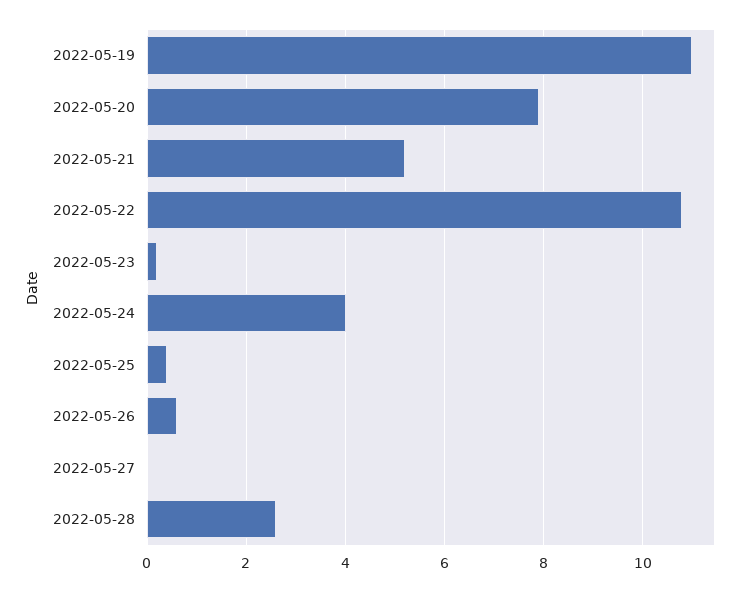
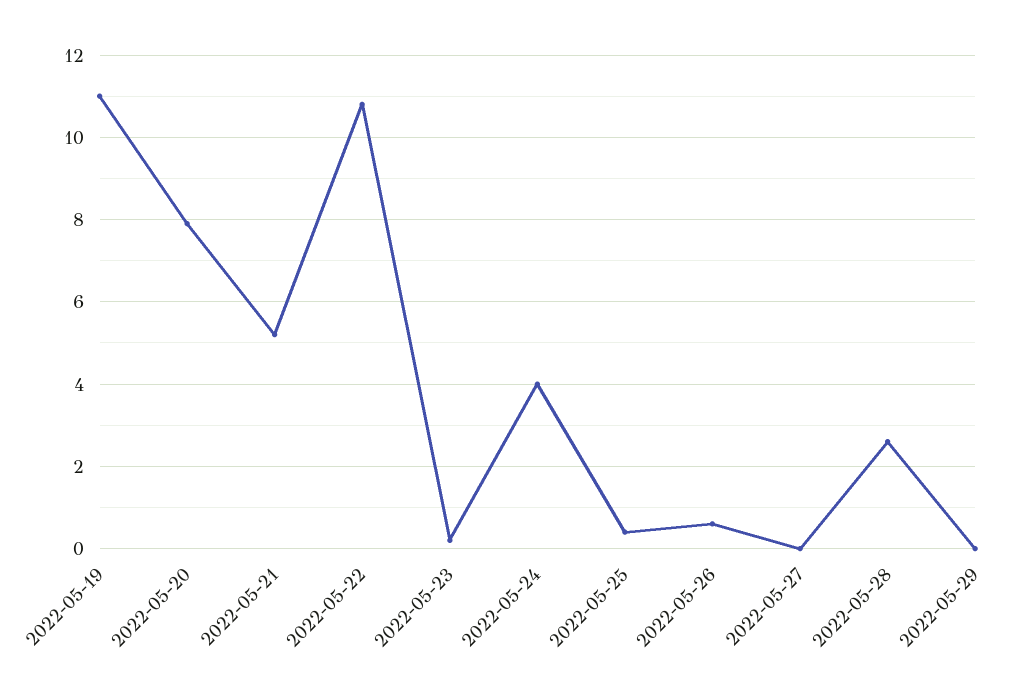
2022-05-29: none -> 0

